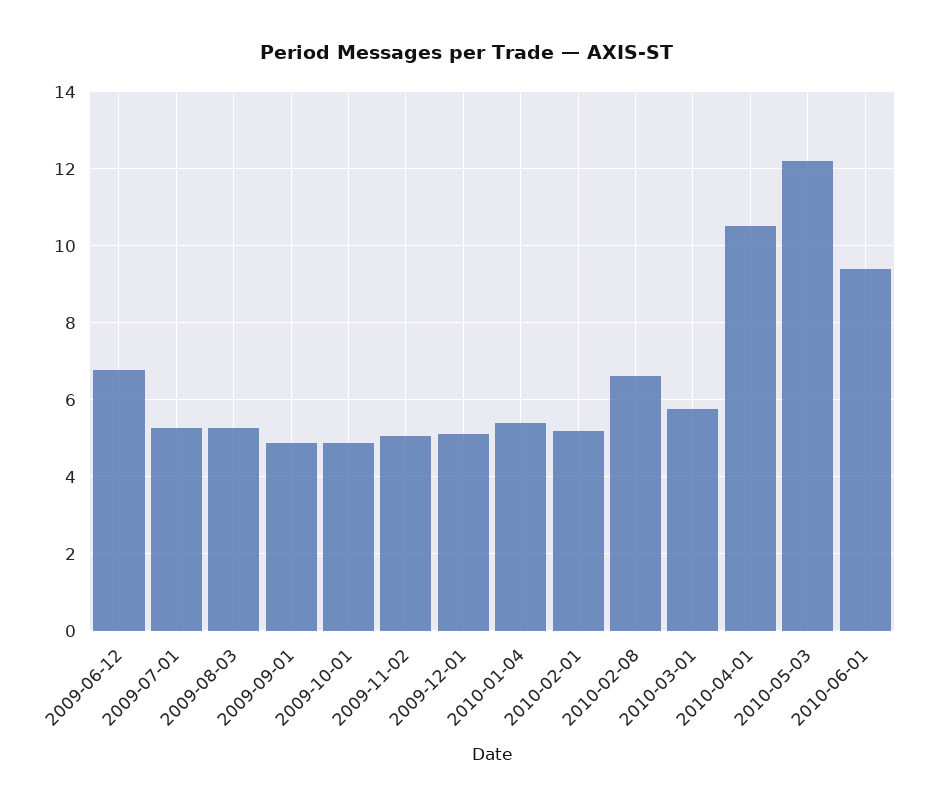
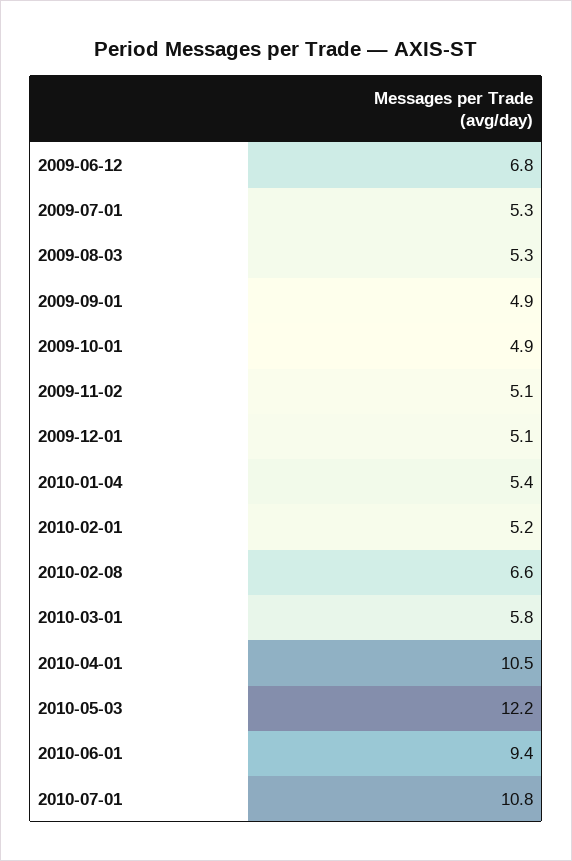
2010-07-01: none -> 10.8

